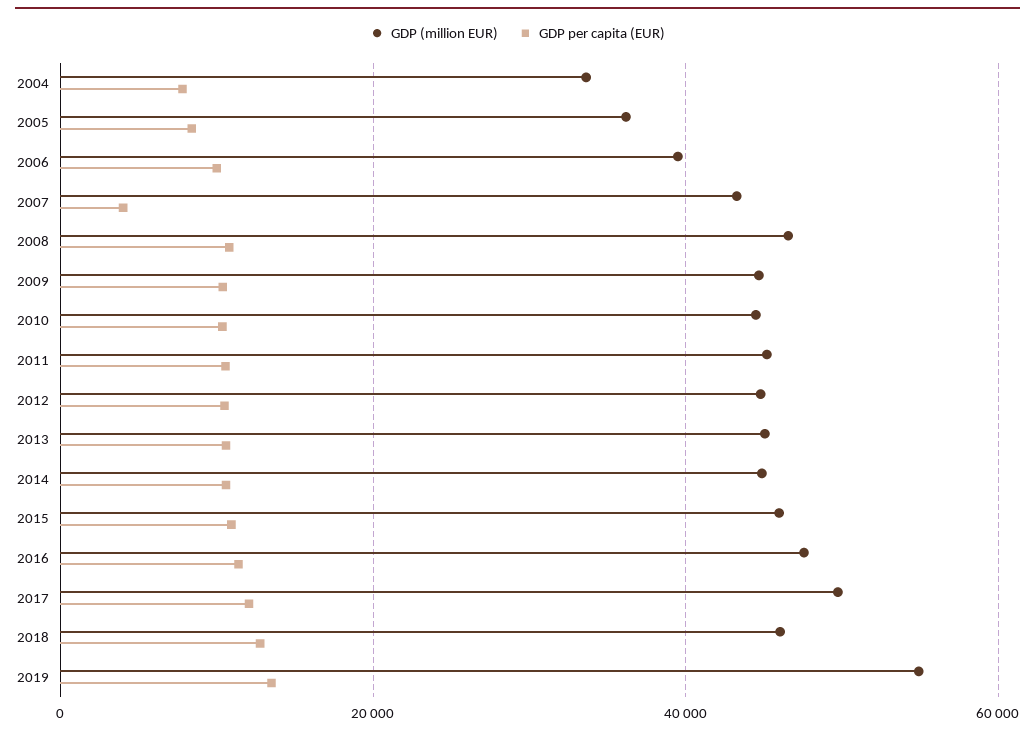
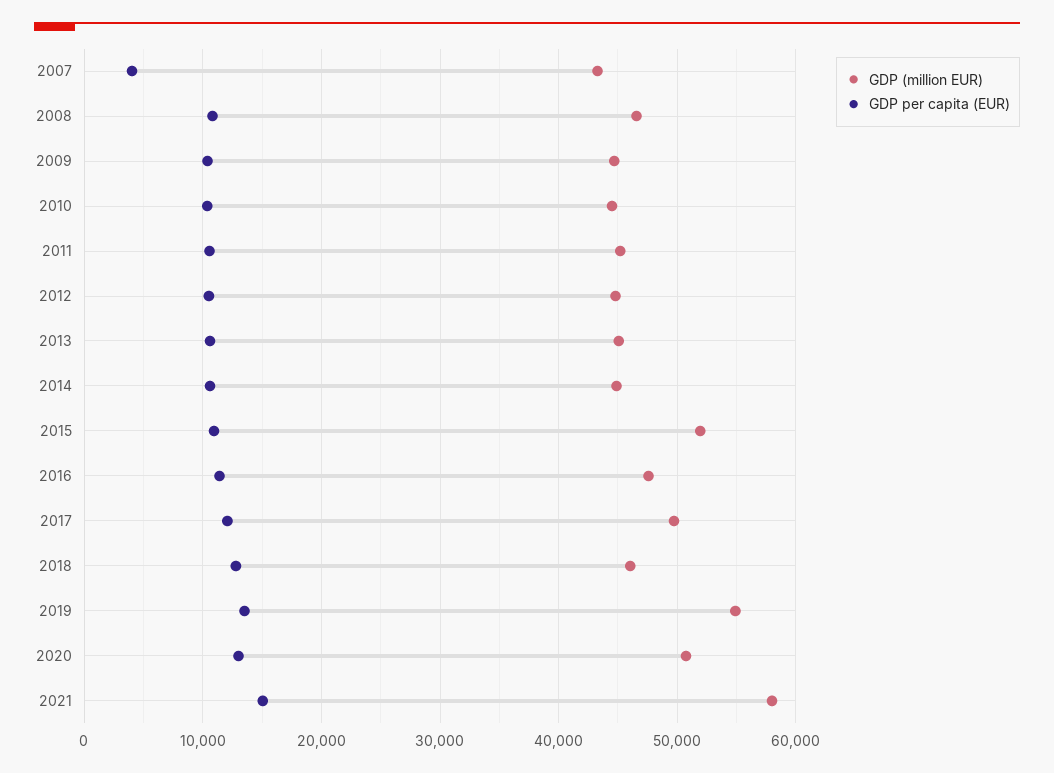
GDP (million EUR), 2004: 34000 -> none
GDP per capita (EUR), 2004: 8000 -> none
GDP (million EUR), 2005: 36000 -> none
GDP per capita (EUR), 2005: 8000 -> none
GDP (million EUR), 2006: 40000 -> none
GDP per capita (EUR), 2006: 10000 -> none
GDP (million EUR), 2015: 46000 -> 52000
GDP (million EUR), 2020: none -> 51000
GDP per capita (EUR), 2020: none -> 13000
GDP (million EUR), 2021: none -> 58000
GDP per capita (EUR), 2021: none -> 15000

